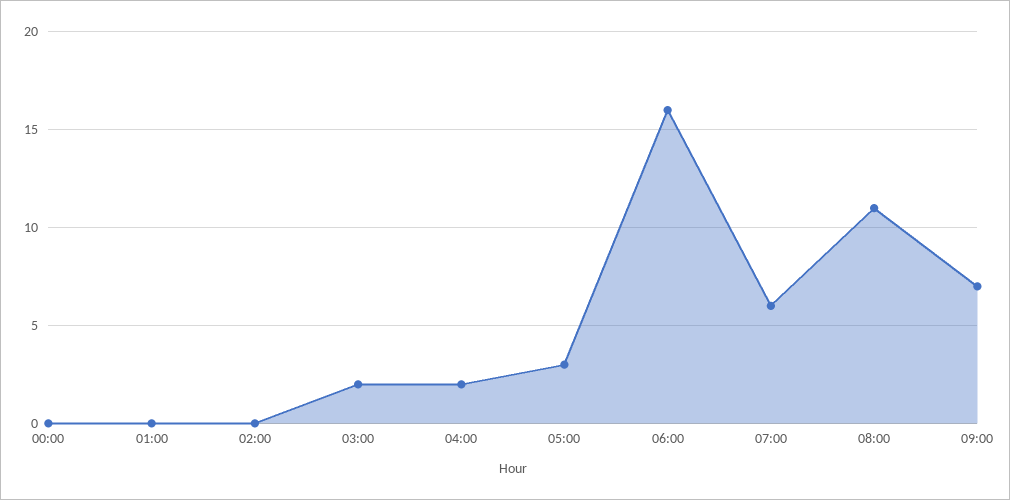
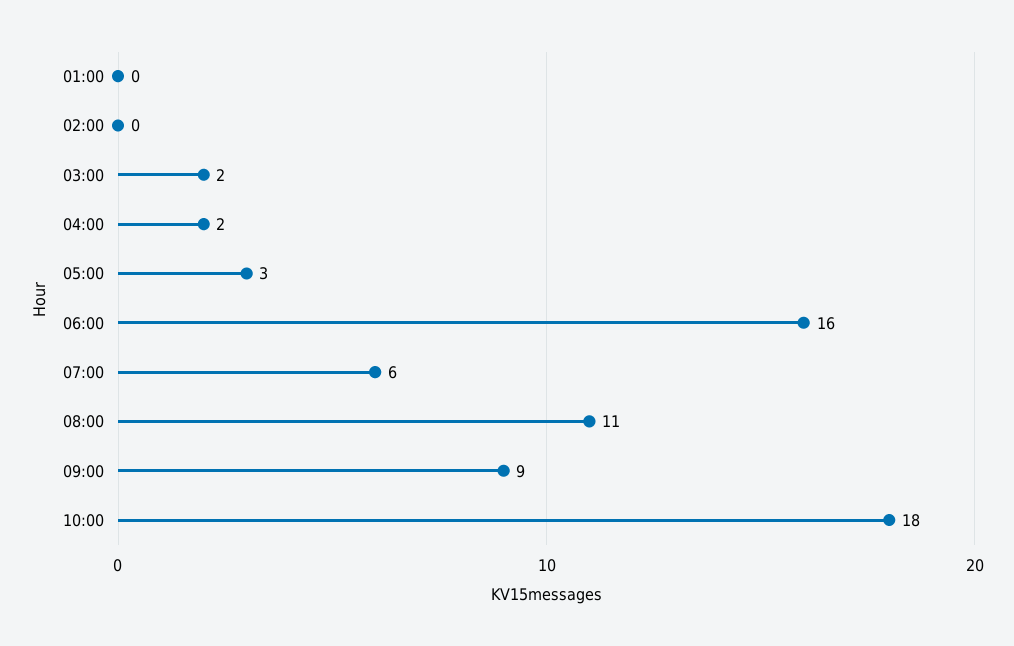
00:00: 0 -> none
09:00: 7 -> 9
10:00: none -> 18

